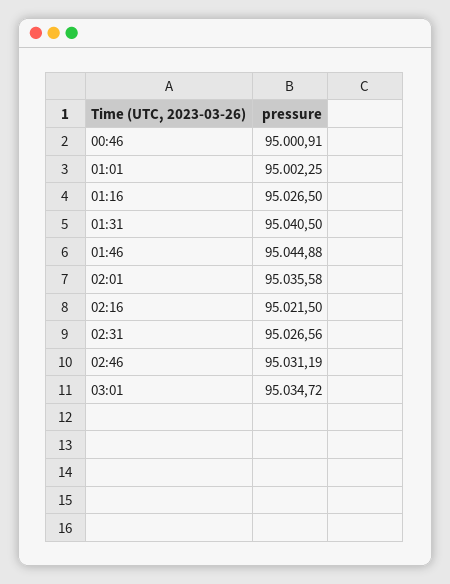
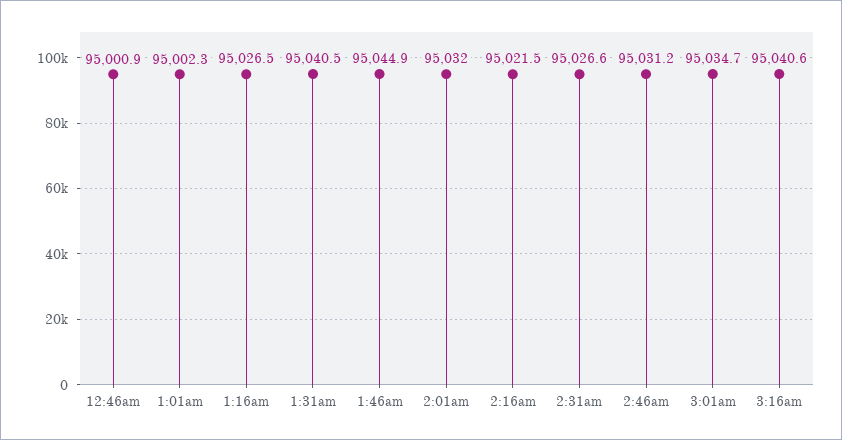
02:01: 95035.58 -> 95032
3:16am: none -> 95040.6

